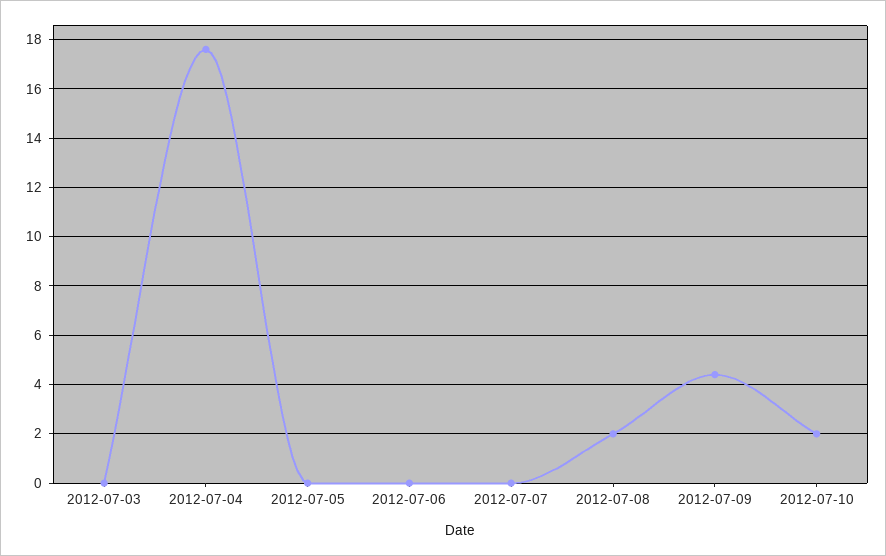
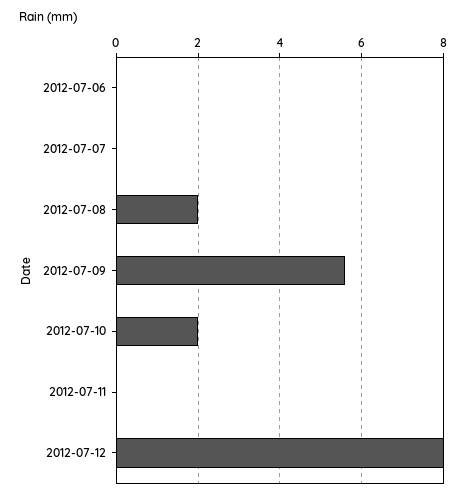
2012-07-03: 0 -> none
2012-07-04: 17.5 -> none
2012-07-05: 0 -> none
2012-07-09: 4.5 -> 5.5
2012-07-11: none -> 0
2012-07-12: none -> 8

